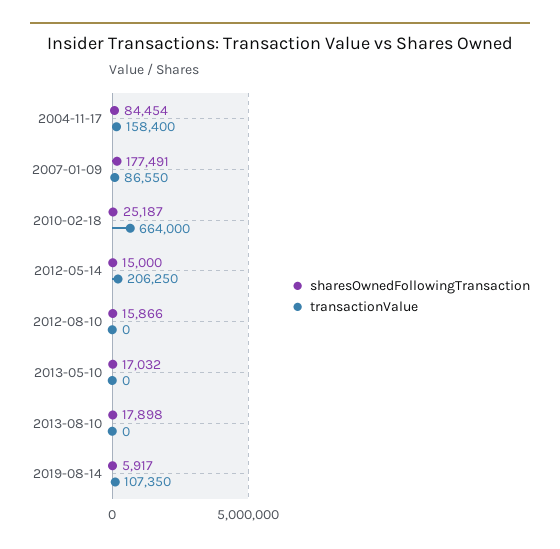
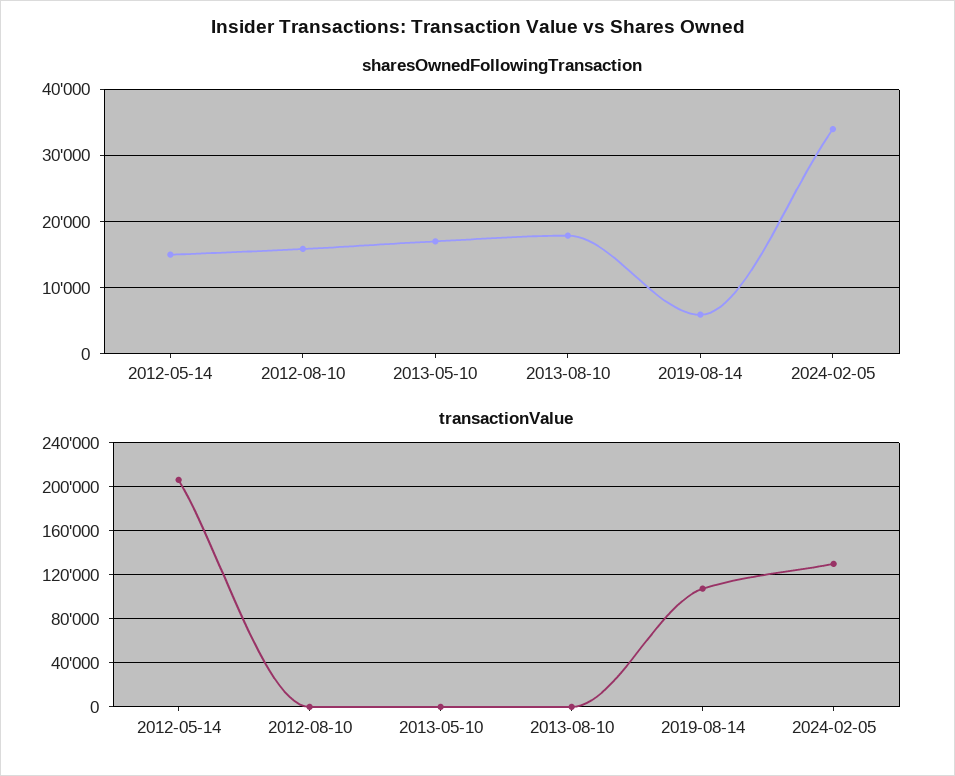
sharesOwnedFollowingTransaction, 2004-11-17: 84454 -> none
transactionValue, 2004-11-17: 158400 -> none
sharesOwnedFollowingTransaction, 2007-01-09: 177491 -> none
transactionValue, 2007-01-09: 86550 -> none
sharesOwnedFollowingTransaction, 2010-02-18: 25187 -> none
transactionValue, 2010-02-18: 664000 -> none
sharesOwnedFollowingTransaction, 2024-02-05: none -> 34000
transactionValue, 2024-02-05: none -> 130000

